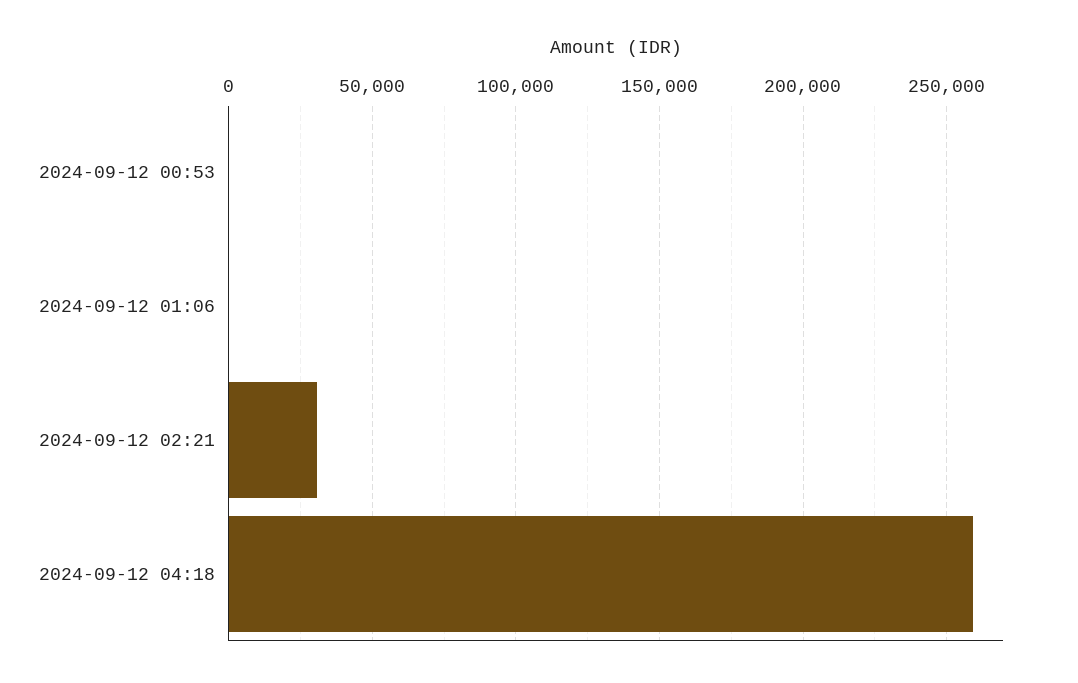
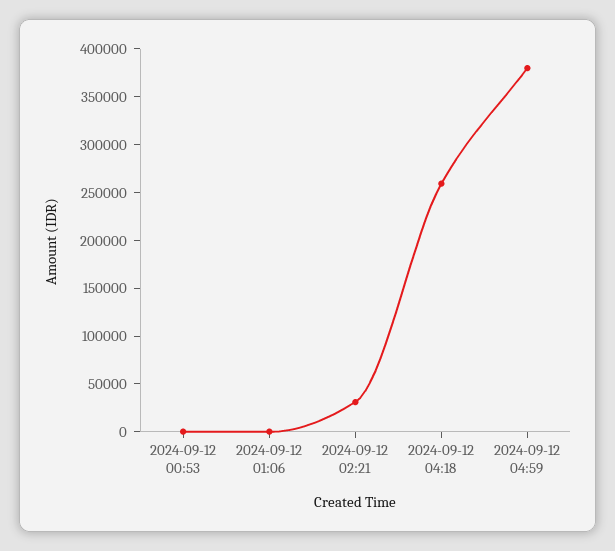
2024-09-12 04:59: none -> 380000

